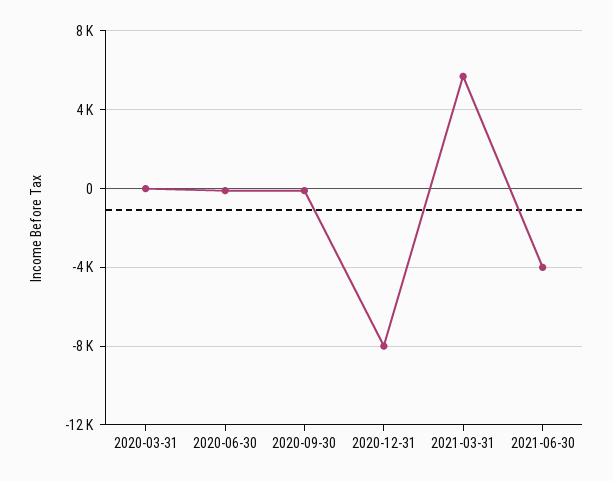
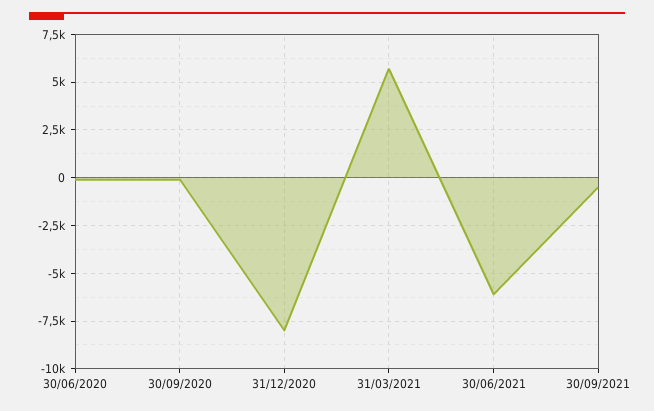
2020-03-31: 0 -> none
2021-06-30: -4000 -> -6000
30/09/2021: none -> -500

